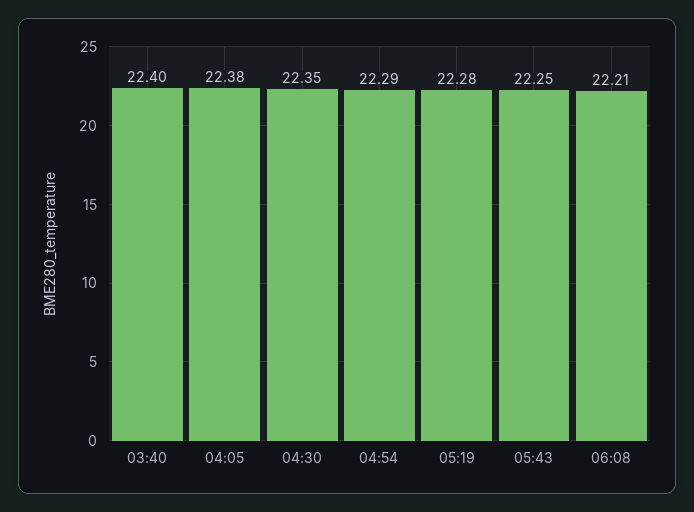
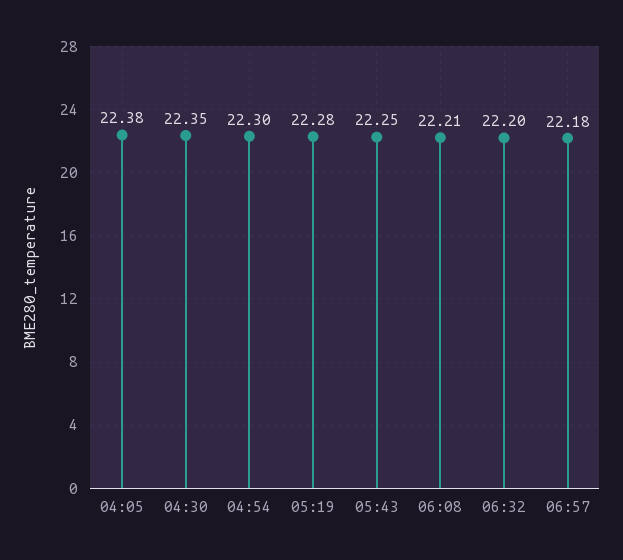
03:40: 22.4 -> none
04:54: 22.29 -> 22.3
06:32: none -> 22.2
06:57: none -> 22.18

